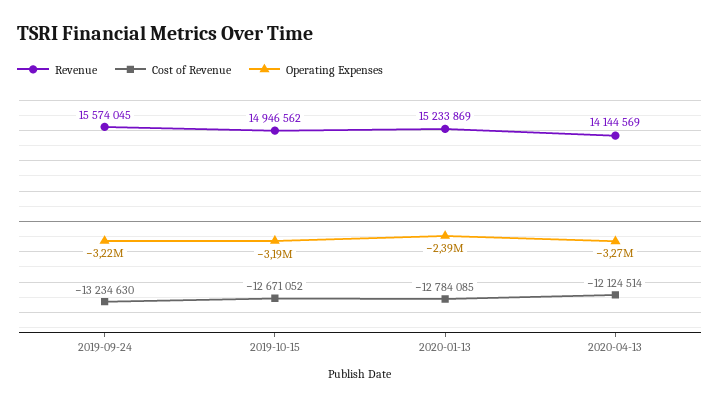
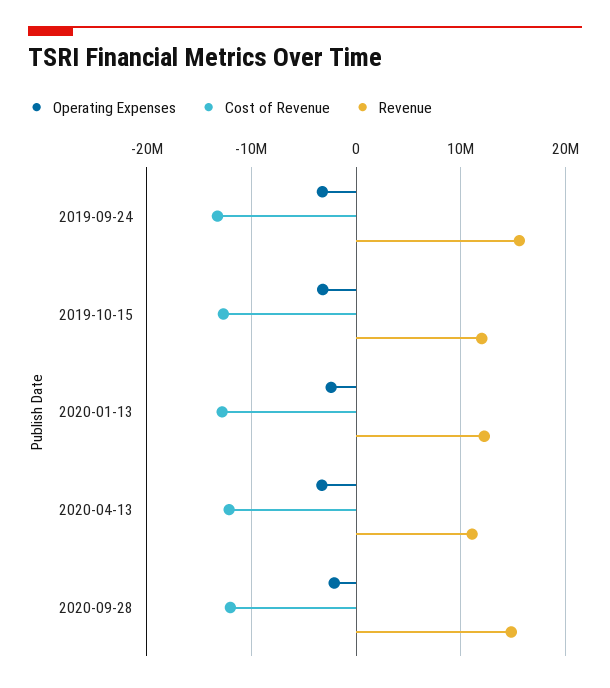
Revenue, 2019-10-15: 14946562 -> 12000000
Revenue, 2020-01-13: 15233869 -> 12000000
Revenue, 2020-04-13: 14144569 -> 11000000
Operating Expenses, 2020-09-28: none -> -2000000
Cost of Revenue, 2020-09-28: none -> -12000000
Revenue, 2020-09-28: none -> 15000000

